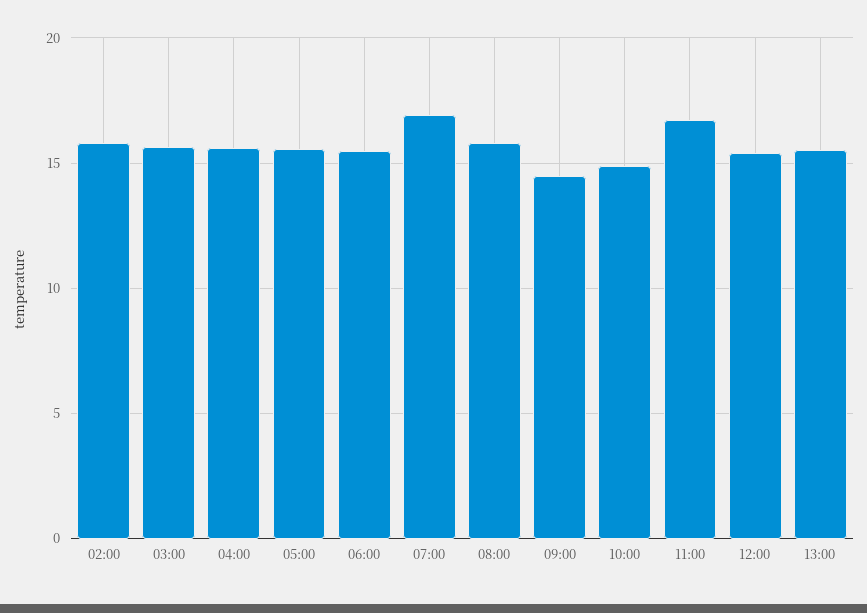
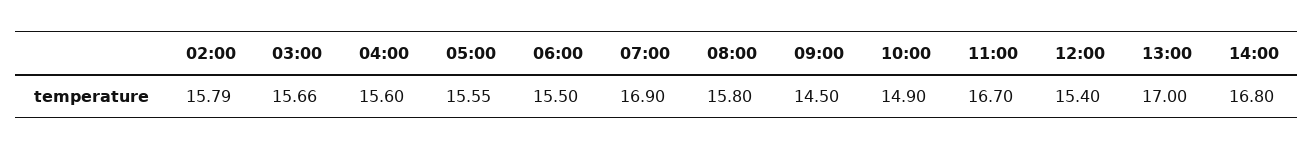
13:00: 15.5 -> 17
14:00: none -> 16.8

